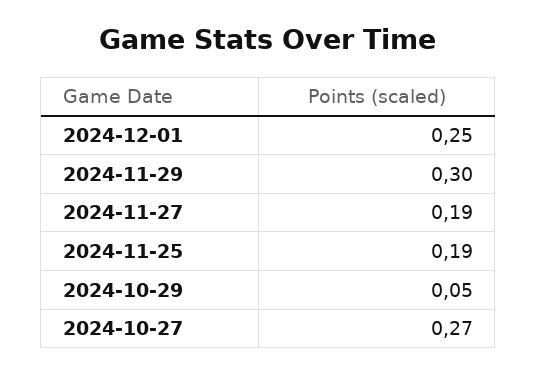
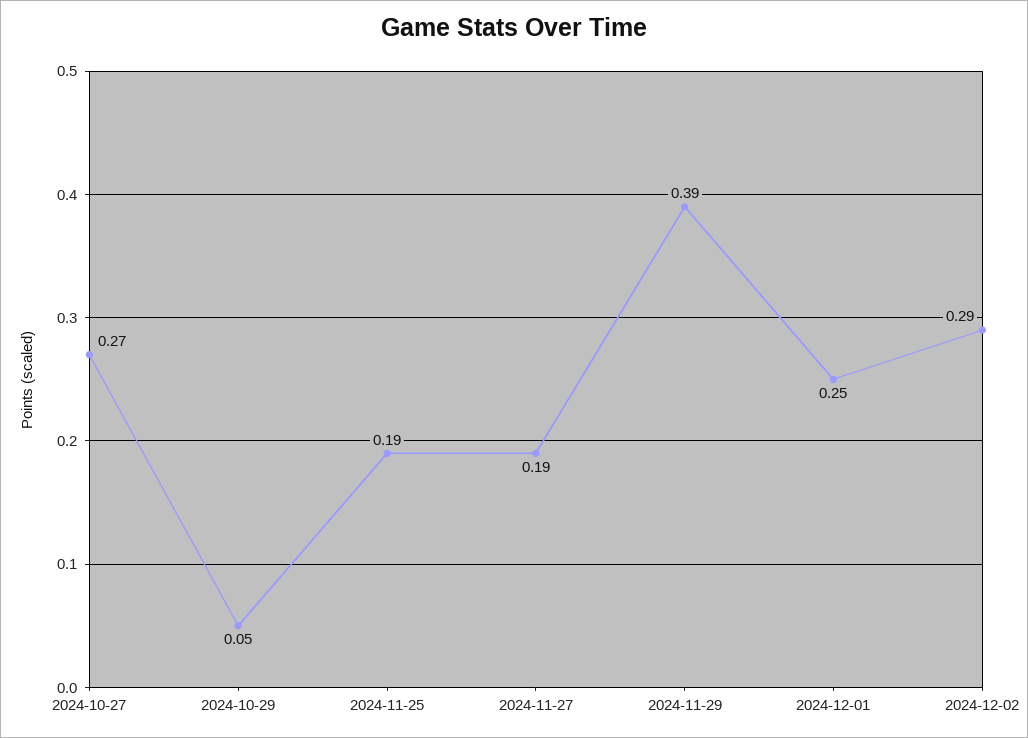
2024-11-29: 0.3 -> 0.39
2024-12-02: none -> 0.29

